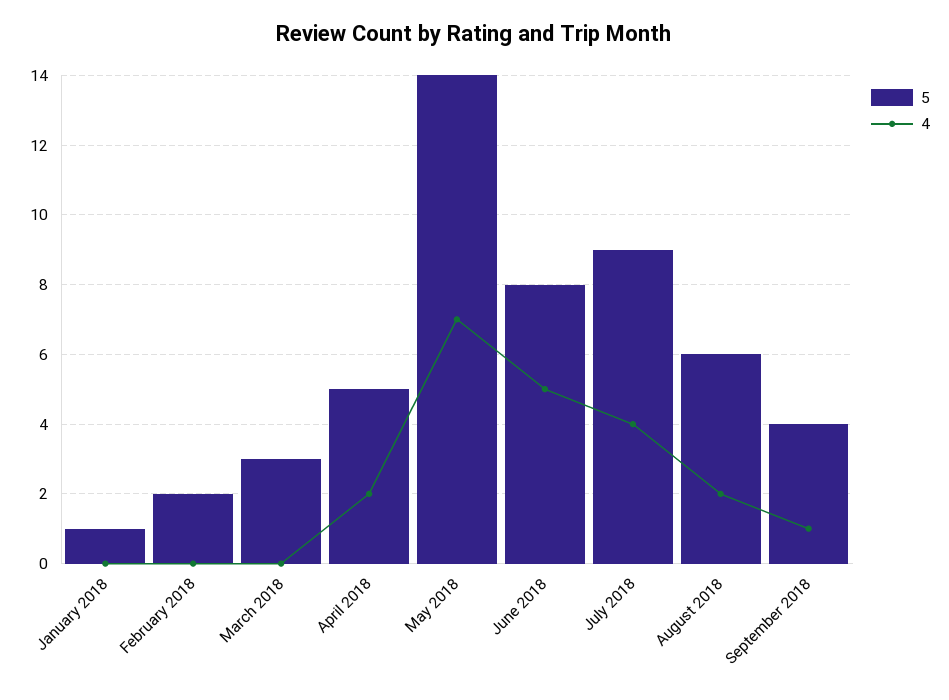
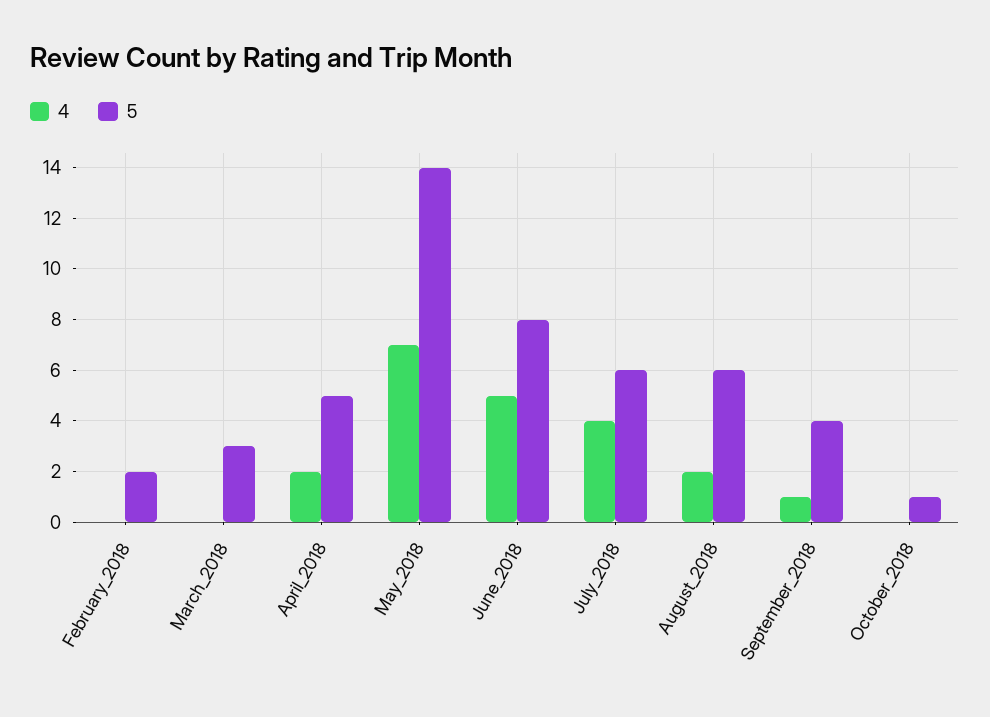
5, January 2018: 1 -> none
4, January 2018: 0 -> none
5, July 2018: 9 -> 6
4, October_2018: none -> 0
5, October_2018: none -> 1

